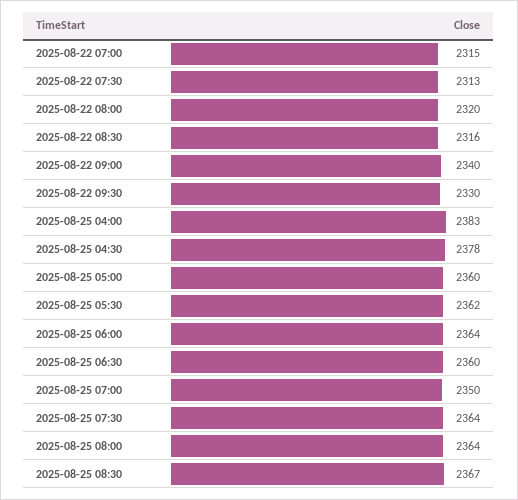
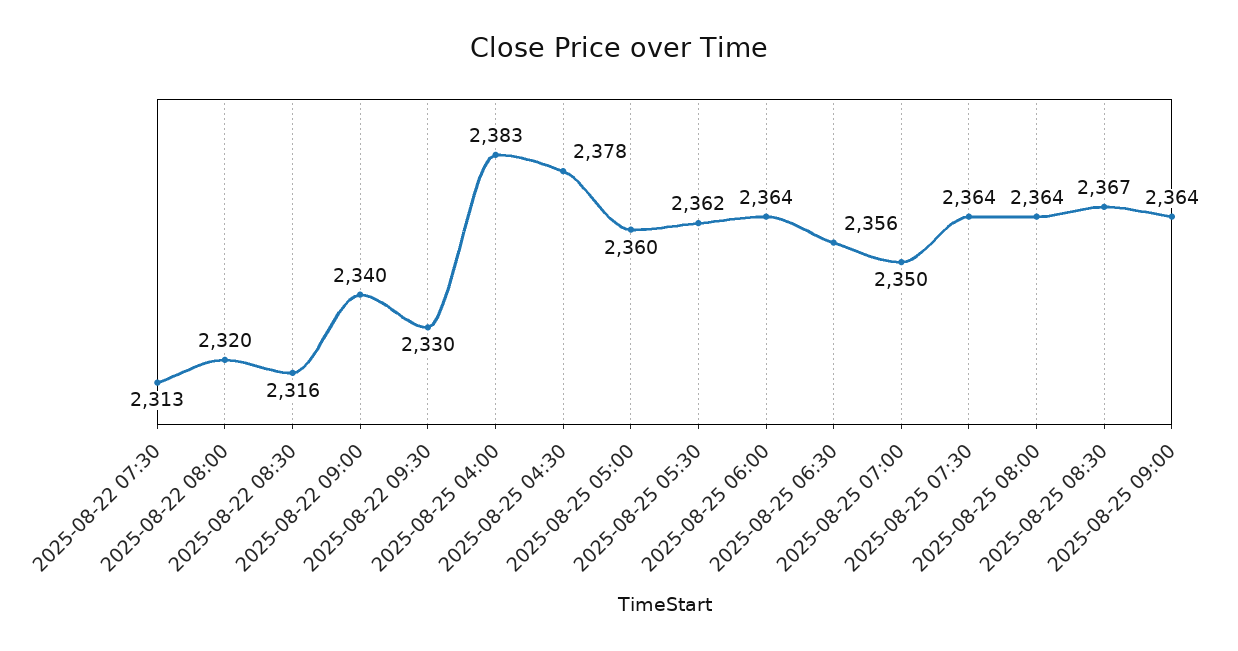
2025-08-22 07:00: 2315 -> none
2025-08-25 06:30: 2360 -> 2356
2025-08-25 09:00: none -> 2364

